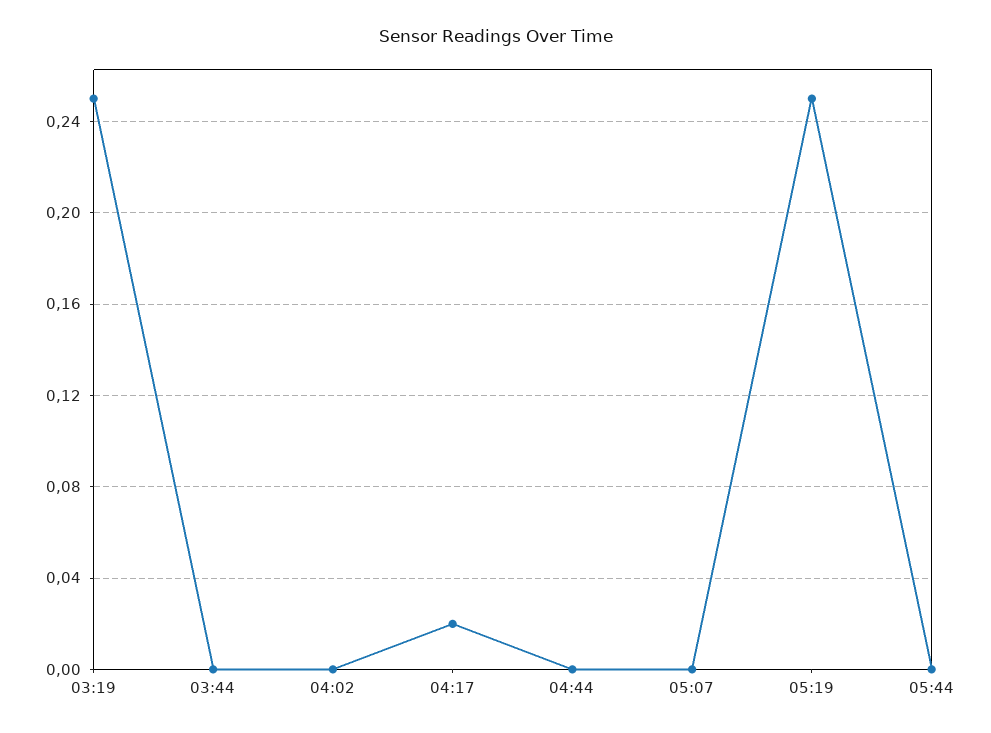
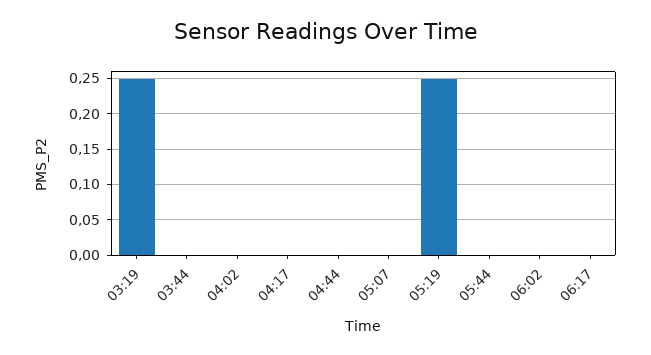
04:17: 0.02 -> 0
06:02: none -> 0
06:17: none -> 0

